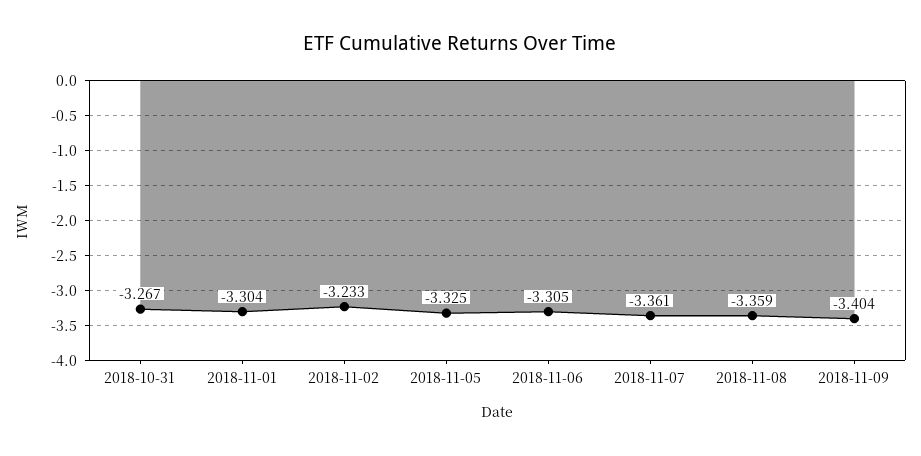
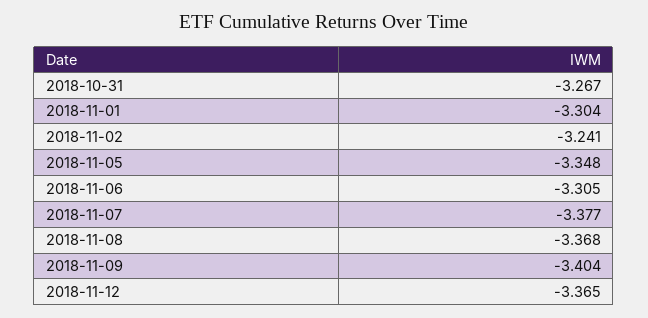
2018-11-02: -3.233 -> -3.241
2018-11-05: -3.325 -> -3.348
2018-11-07: -3.361 -> -3.377
2018-11-08: -3.359 -> -3.368
2018-11-12: none -> -3.365

